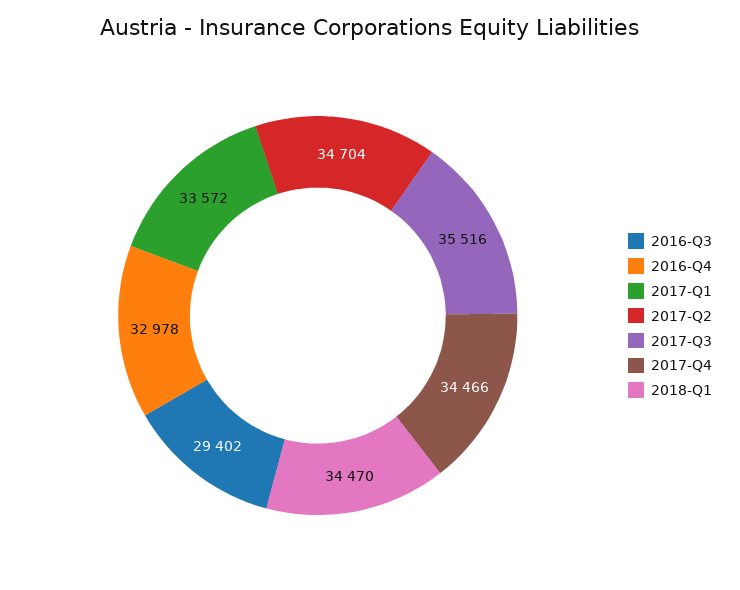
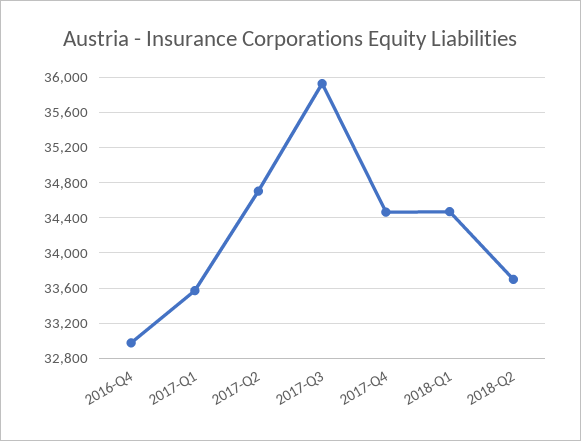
2016-Q3: 29402 -> none
2017-Q3: 35516 -> 35900
2018-Q2: none -> 33700

